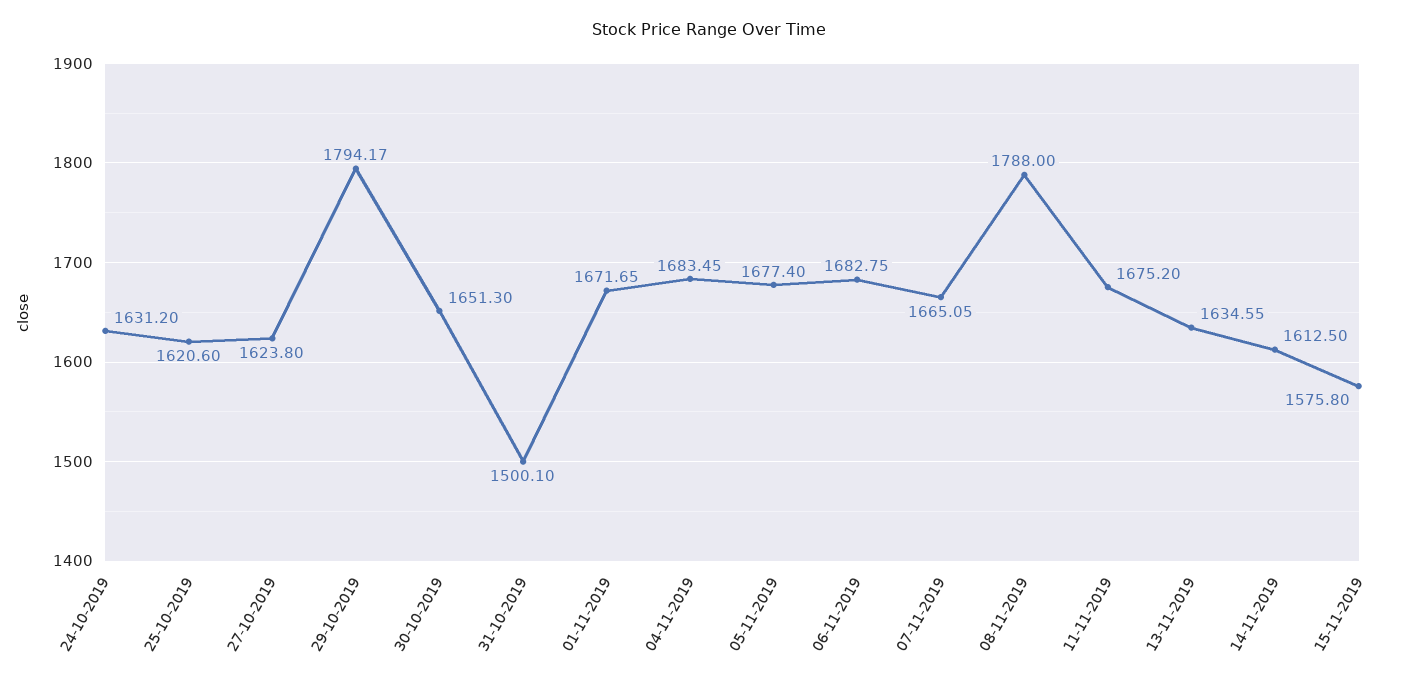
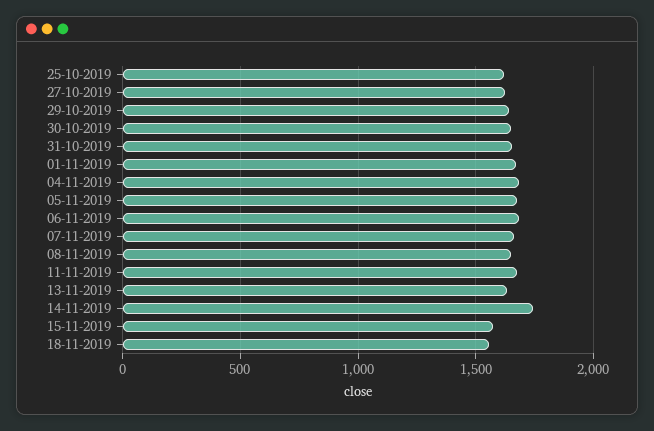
24-10-2019: 1631.2 -> none
29-10-2019: 1794.17 -> 1650
31-10-2019: 1500.1 -> 1650
08-11-2019: 1788 -> 1650
14-11-2019: 1612.5 -> 1750
18-11-2019: none -> 1550

